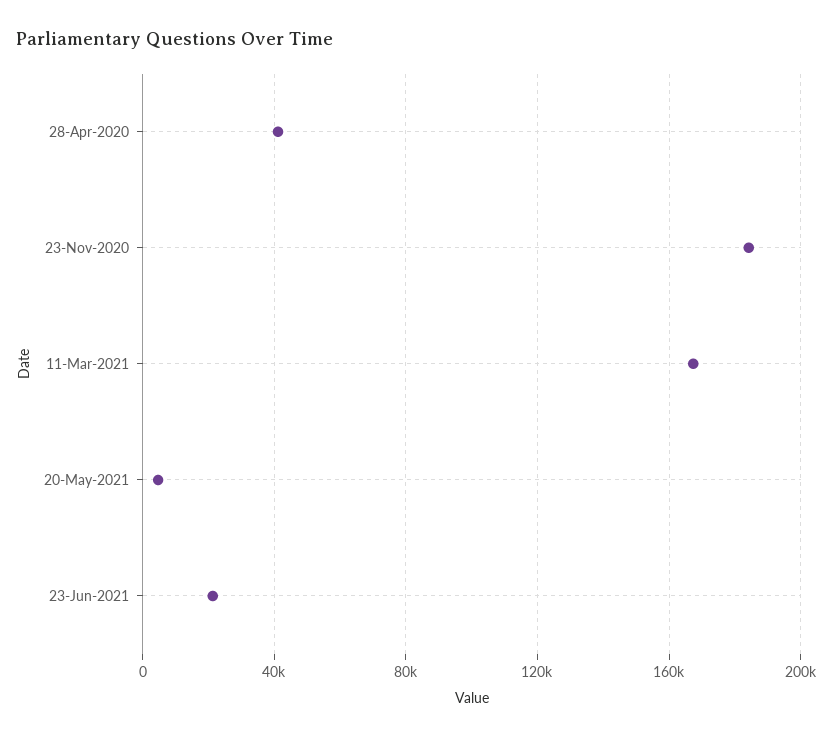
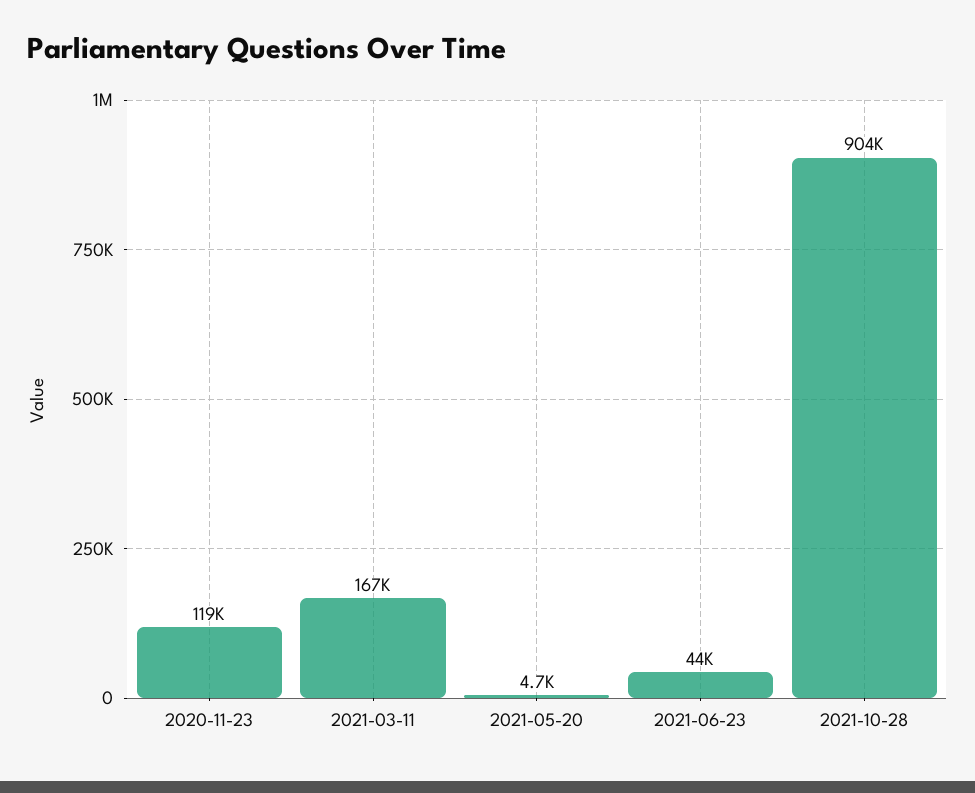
28-Apr-2020: 40000 -> none
23-Nov-2020: 185000 -> 119000
23-Jun-2021: 20000 -> 44000
2021-10-28: none -> 904000

